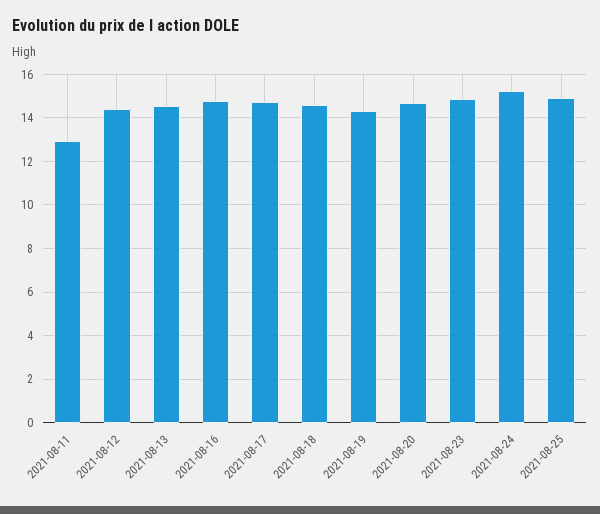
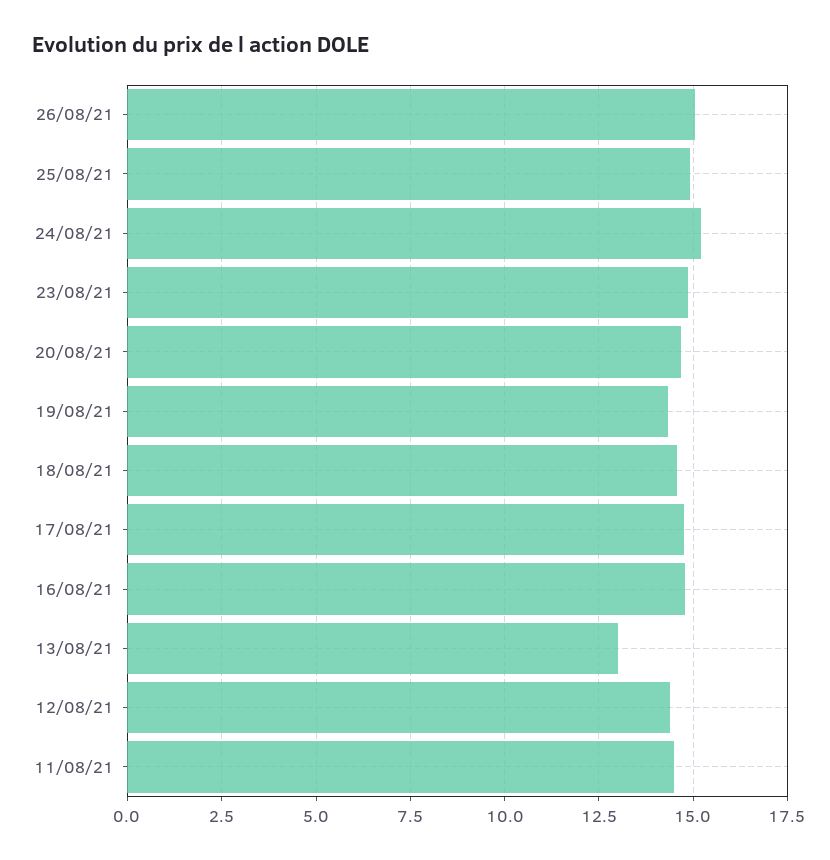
2021-08-11: 13 -> 14.5
2021-08-13: 14.5 -> 13
26/08/21: none -> 15

